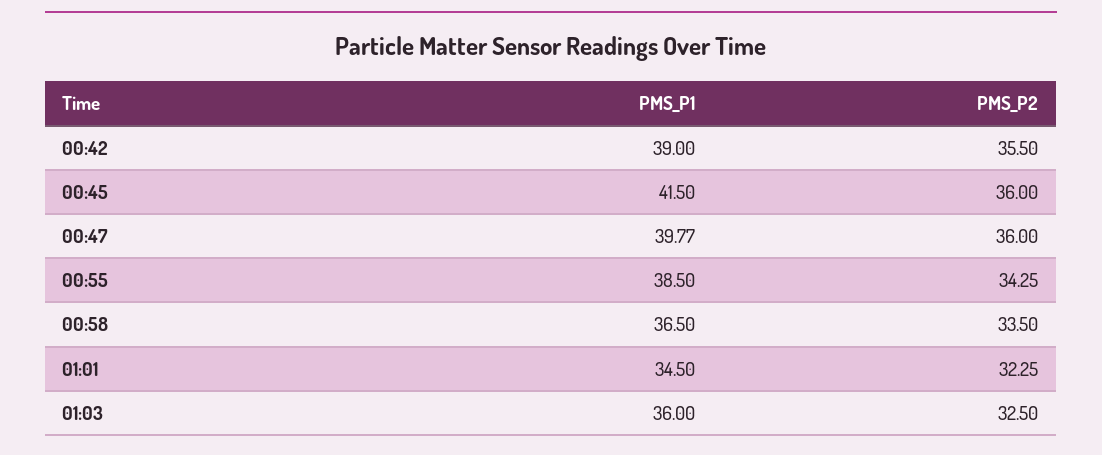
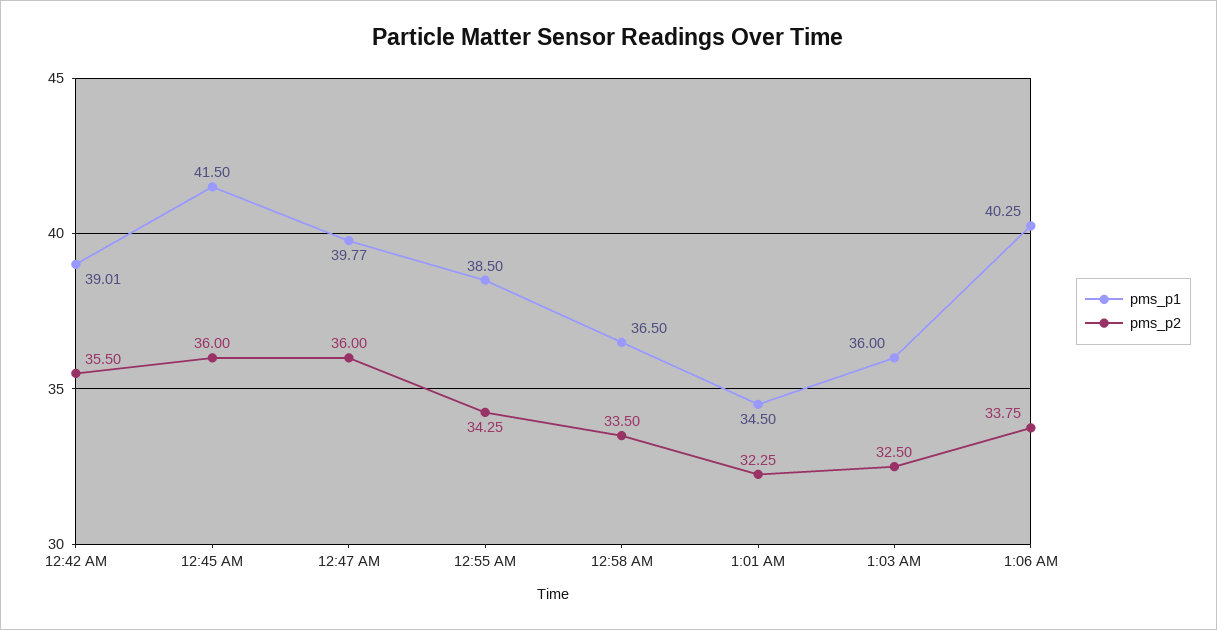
PMS_P1, 00:42: 39 -> 39.01
PMS_P1, 1:06 AM: none -> 40.25
PMS_P2, 1:06 AM: none -> 33.75

